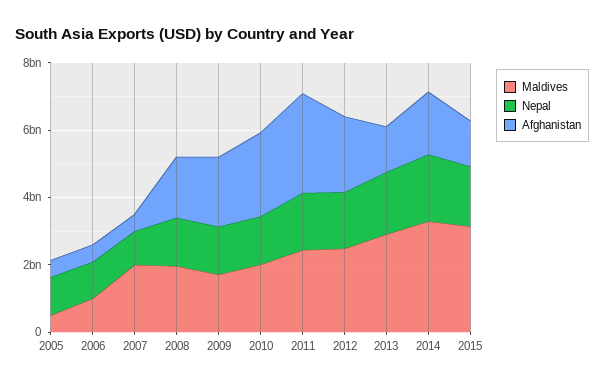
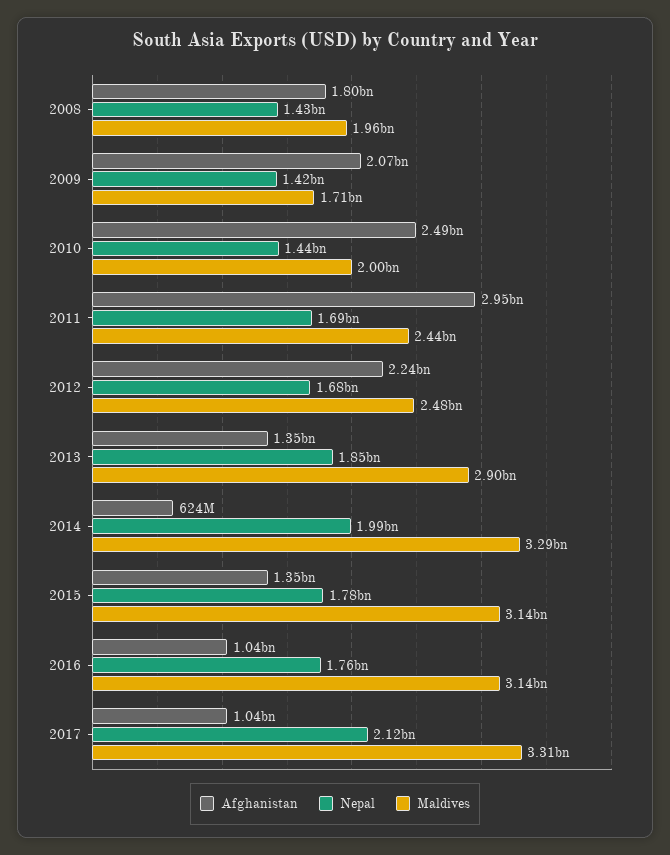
Maldives, 2005: 500000000 -> none
Nepal, 2005: 1000000000 -> none
Afghanistan, 2005: 500000000 -> none
Maldives, 2006: 1000000000 -> none
Nepal, 2006: 1000000000 -> none
Afghanistan, 2006: 500000000 -> none
Maldives, 2007: 2000000000 -> none
Nepal, 2007: 1000000000 -> none
Afghanistan, 2007: 500000000 -> none
Afghanistan, 2014: 2000000000 -> 624000000
Afghanistan, 2016: none -> 1040000000
Nepal, 2016: none -> 1760000000
Maldives, 2016: none -> 3140000000
Afghanistan, 2017: none -> 1040000000
Nepal, 2017: none -> 2120000000
Maldives, 2017: none -> 3310000000

